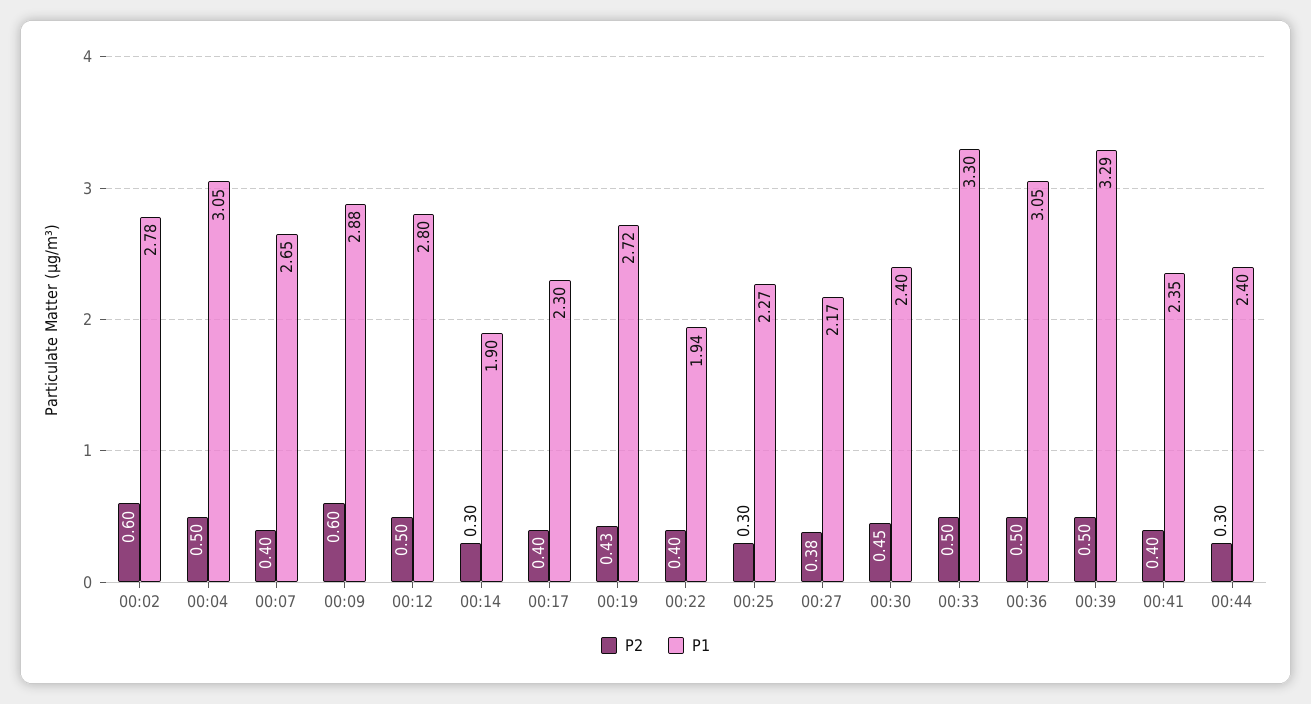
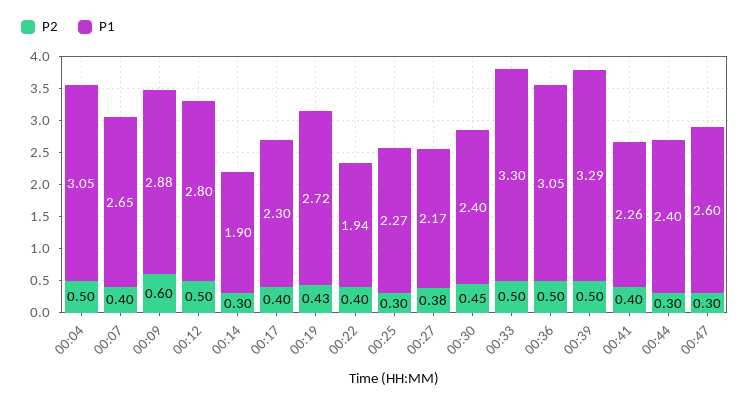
P2, 00:02: 0.6 -> none
P1, 00:02: 2.78 -> none
P1, 00:41: 2.35 -> 2.26
P2, 00:47: none -> 0.3
P1, 00:47: none -> 2.6

